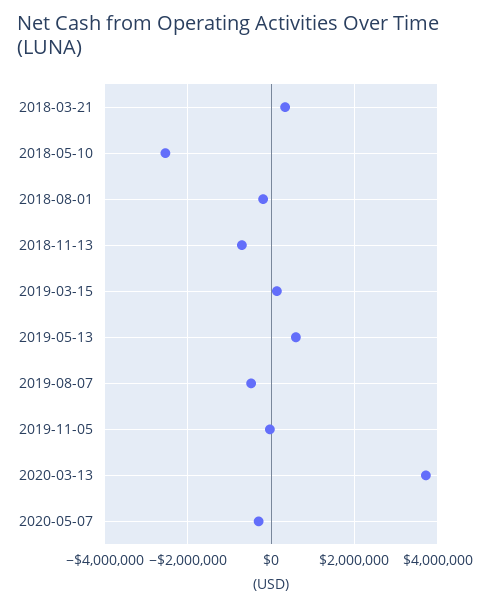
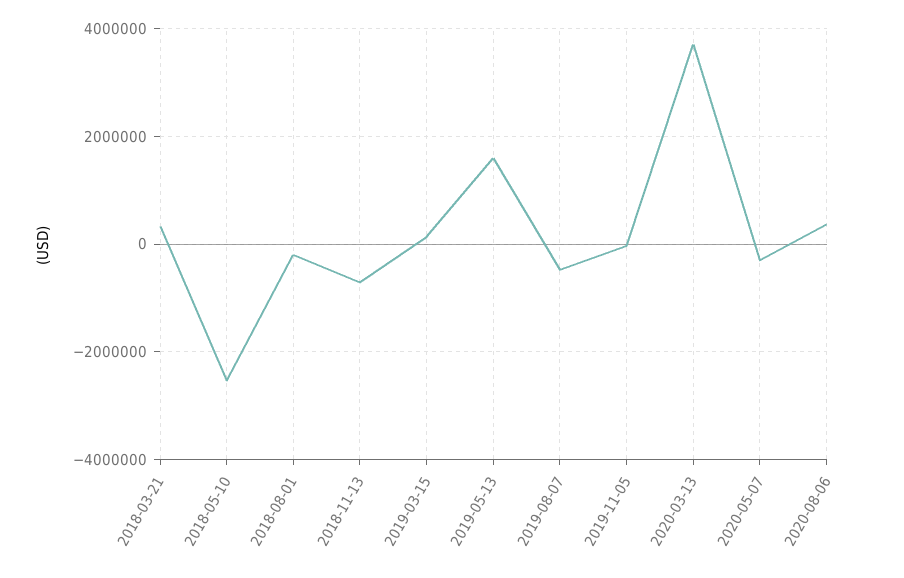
2019-05-13: 600000 -> 1600000
2020-08-06: none -> 400000

